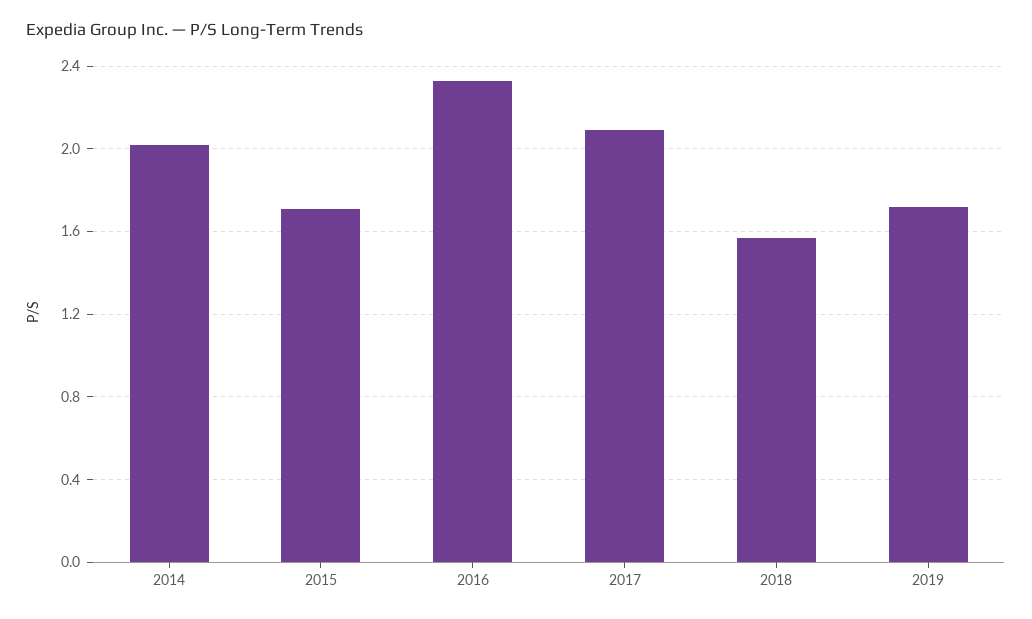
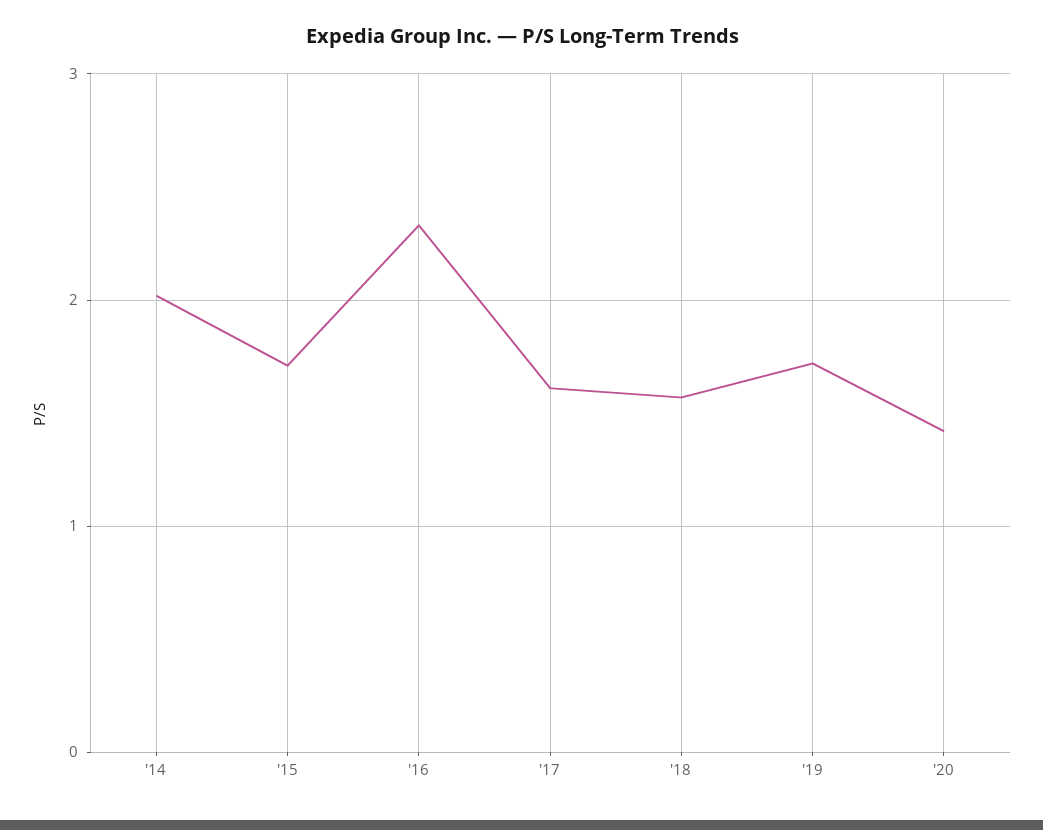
2017: 2.1 -> 1.6
'20: none -> 1.4

